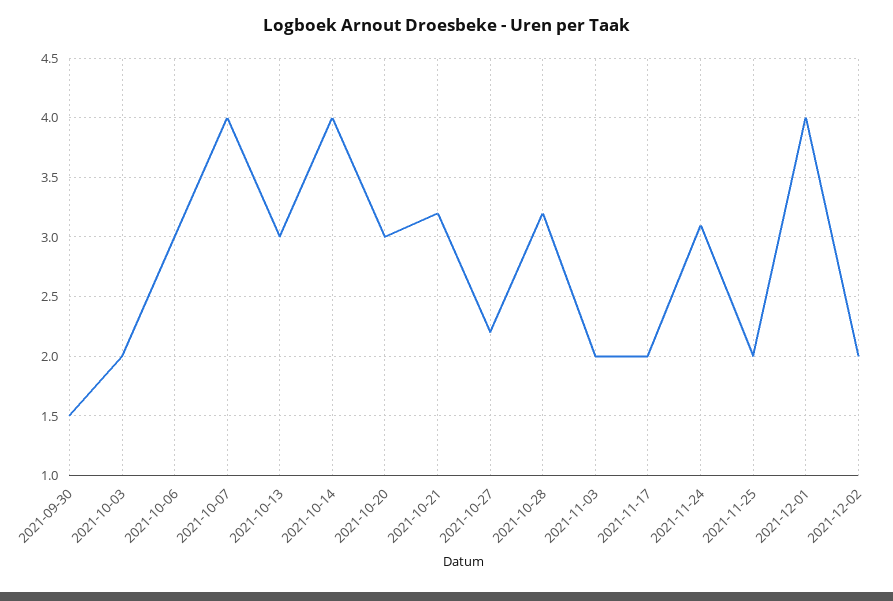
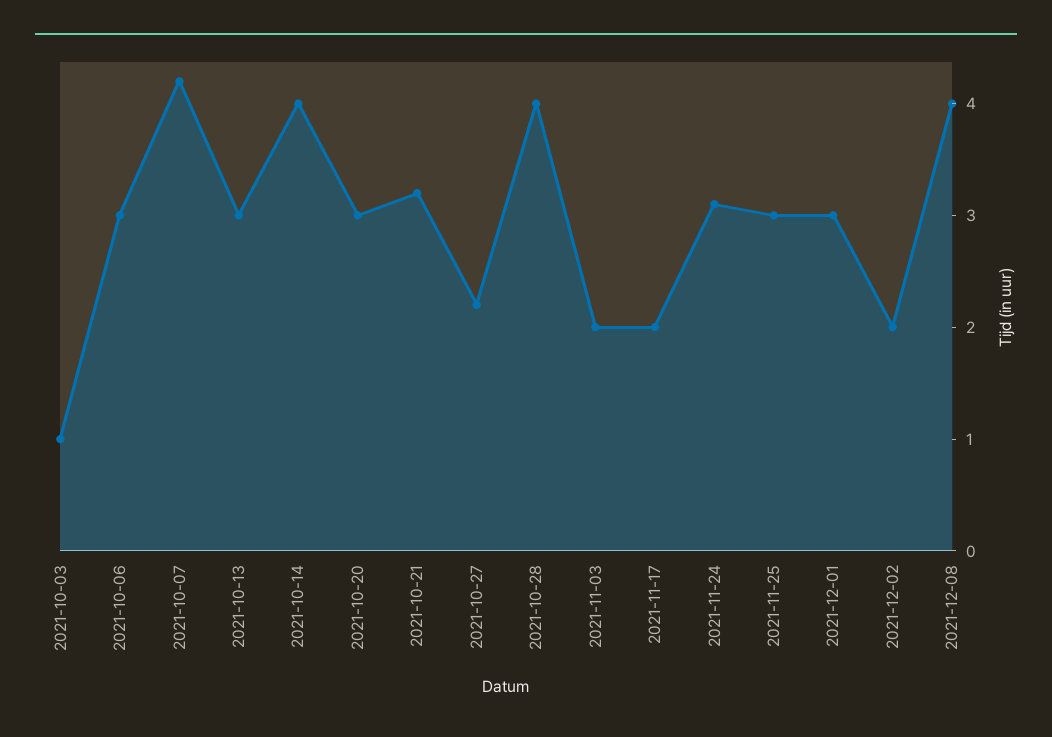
2021-09-30: 1.5 -> none
2021-10-03: 2 -> 1
2021-10-07: 4 -> 4.2
2021-10-28: 3.2 -> 4
2021-11-25: 2 -> 3
2021-12-01: 4 -> 3
2021-12-08: none -> 4

